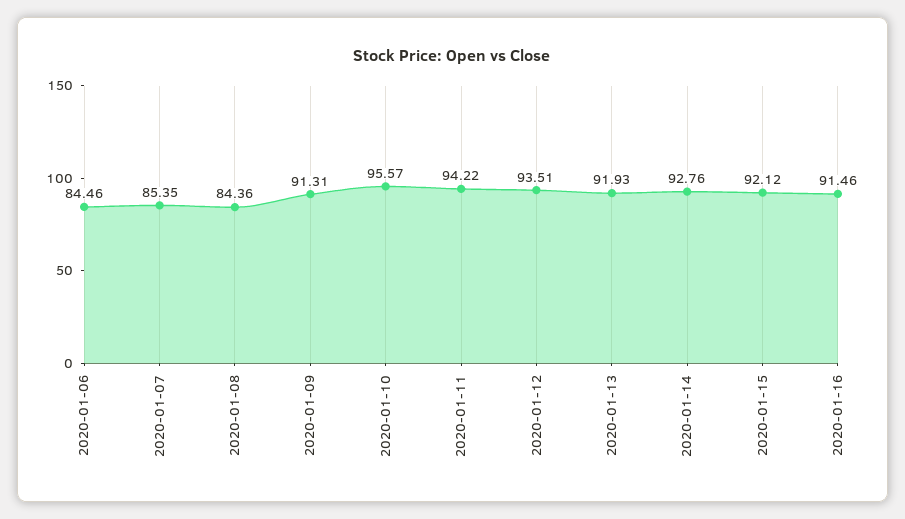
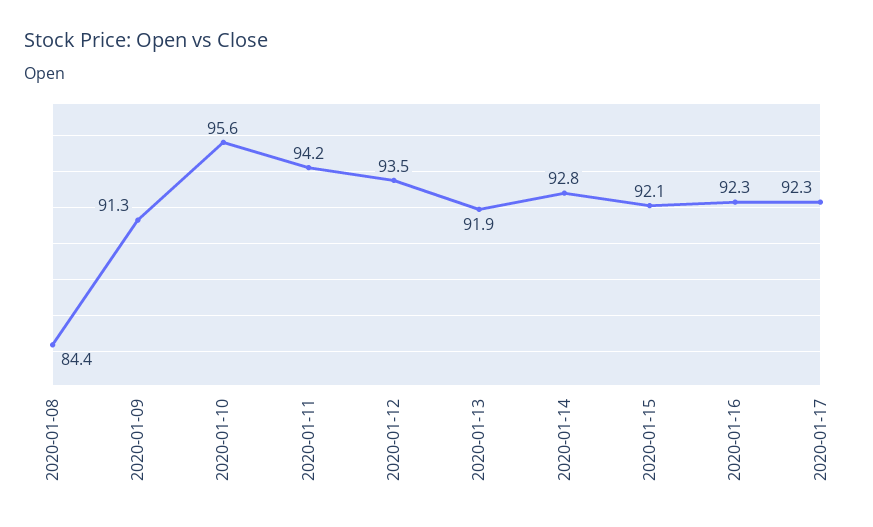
2020-01-06: 84.46 -> none
2020-01-07: 85.35 -> none
2020-01-16: 91.46 -> 92.3
2020-01-17: none -> 92.3

